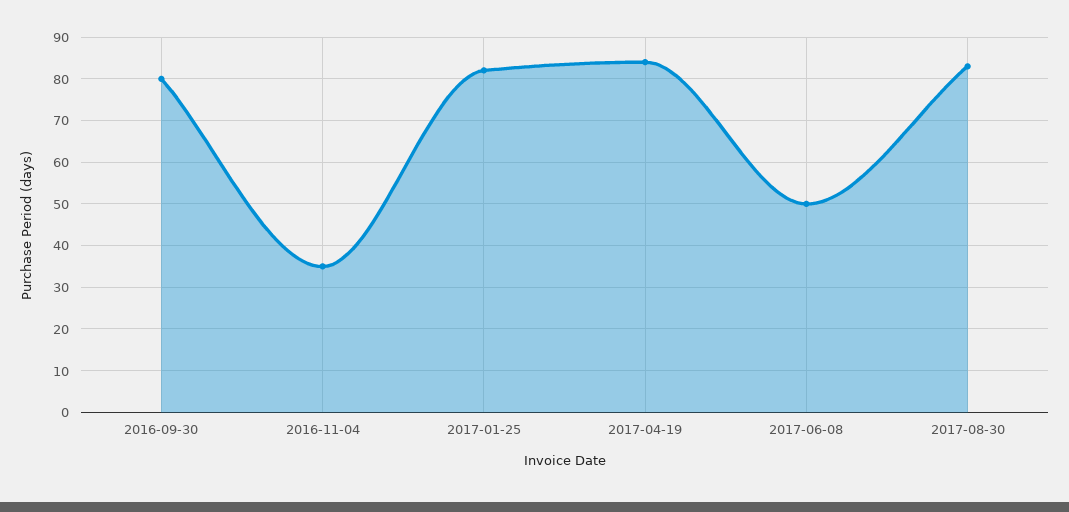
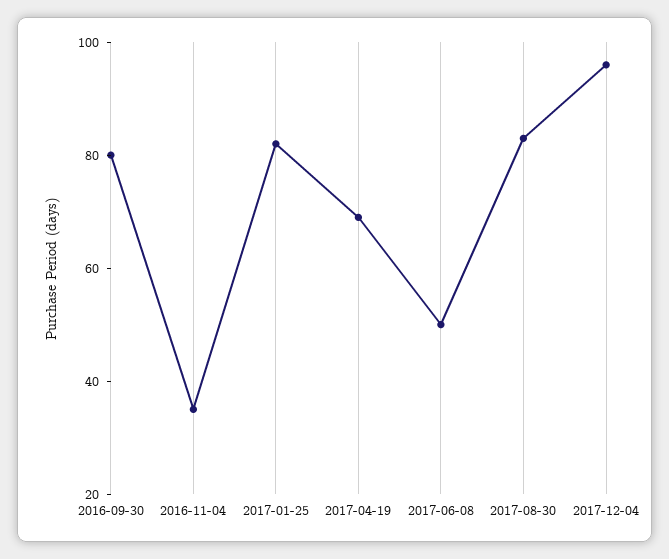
2017-04-19: 85 -> 70
2017-12-04: none -> 95

